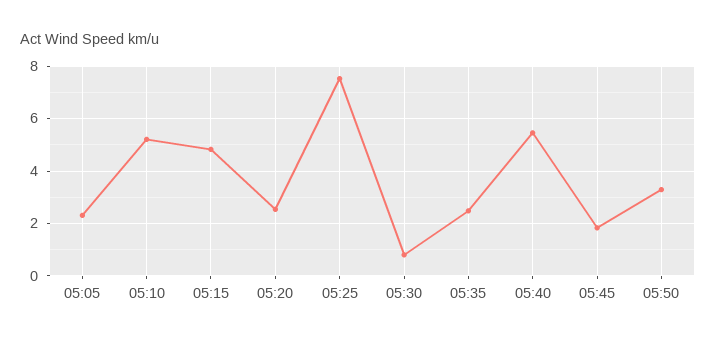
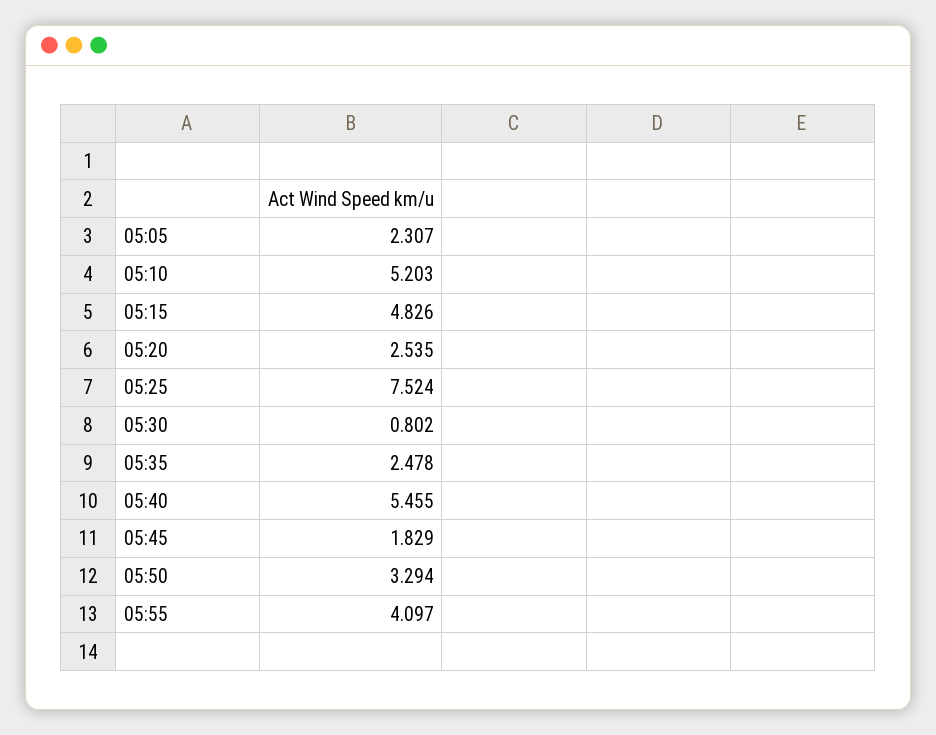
05:55: none -> 4.097

